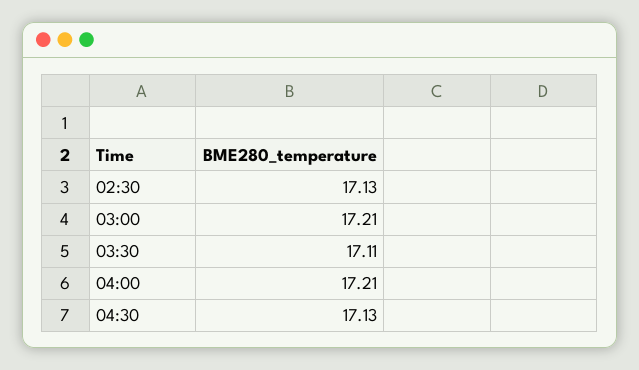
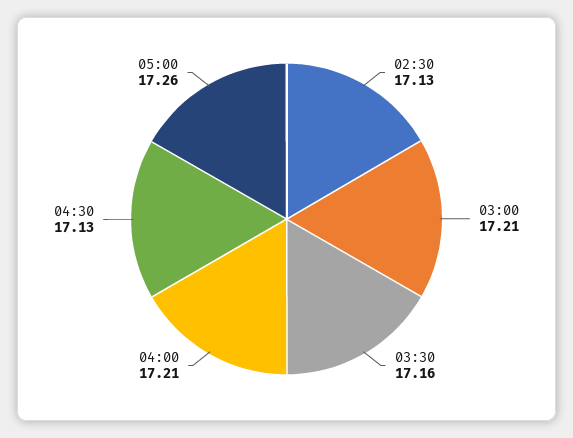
03:30: 17.11 -> 17.16
05:00: none -> 17.26

